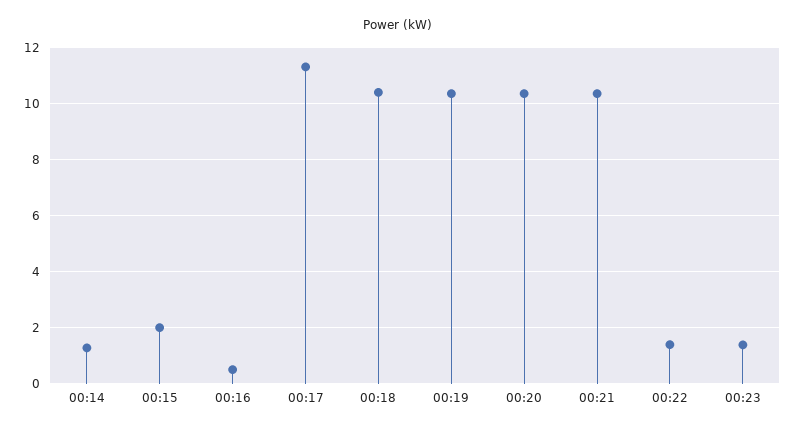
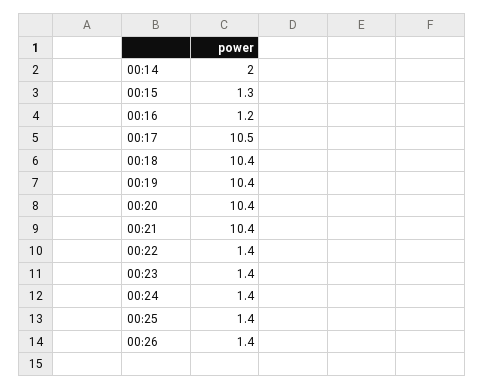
00:14: 1.25 -> 2
00:15: 2 -> 1.3
00:16: 0.5 -> 1.2
00:17: 11.25 -> 10.5
00:24: none -> 1.4
00:25: none -> 1.4
00:26: none -> 1.4

